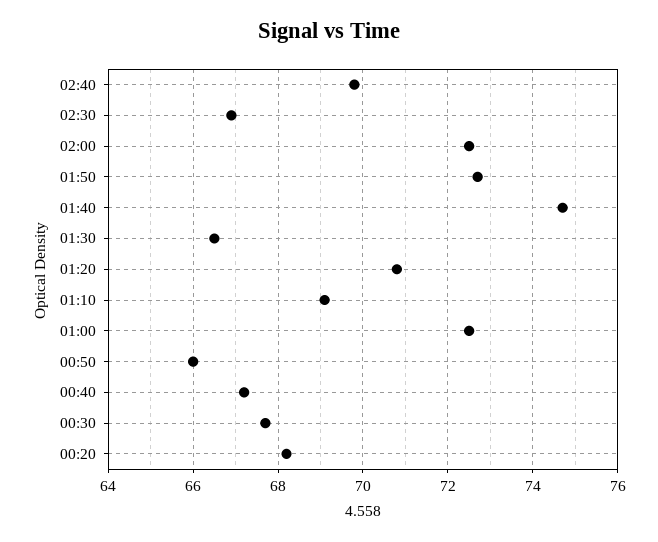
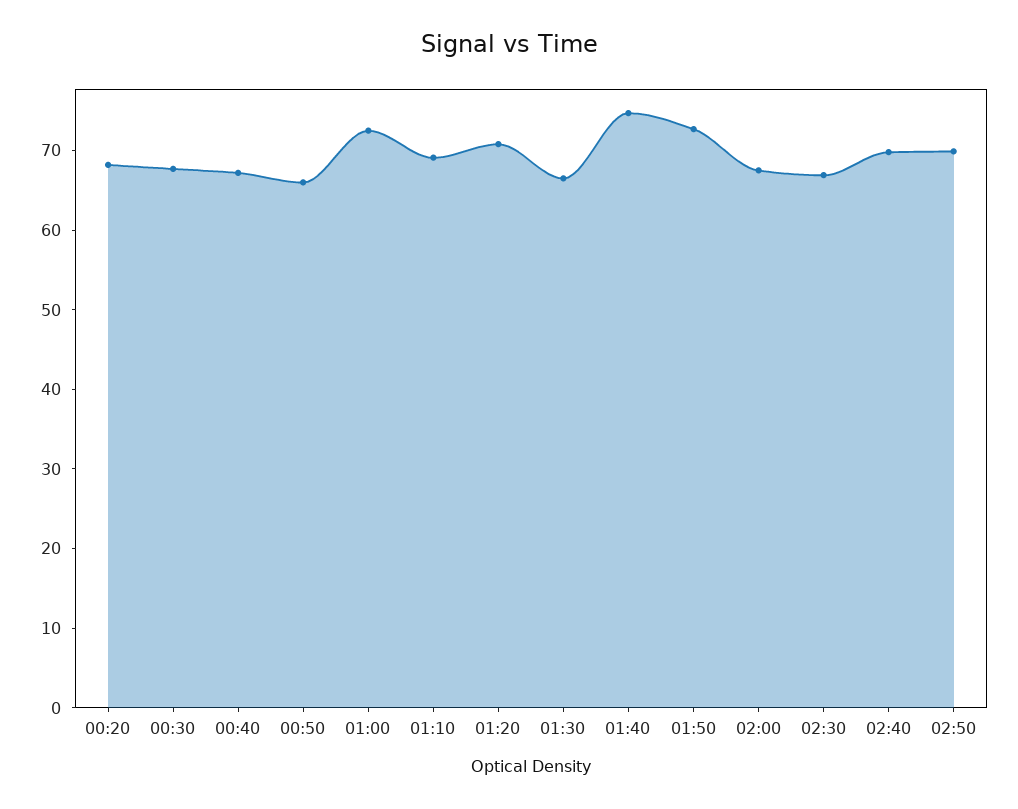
02:00: 72.5 -> 68
02:50: none -> 70

